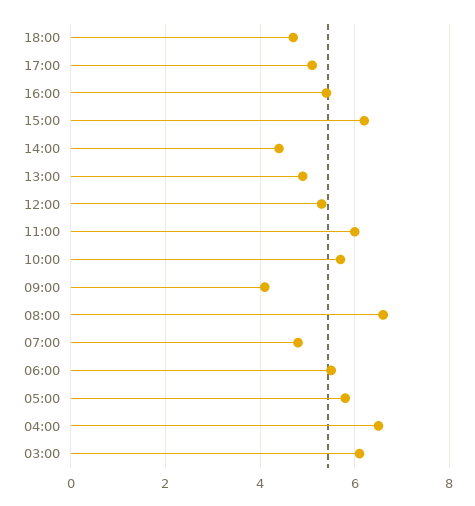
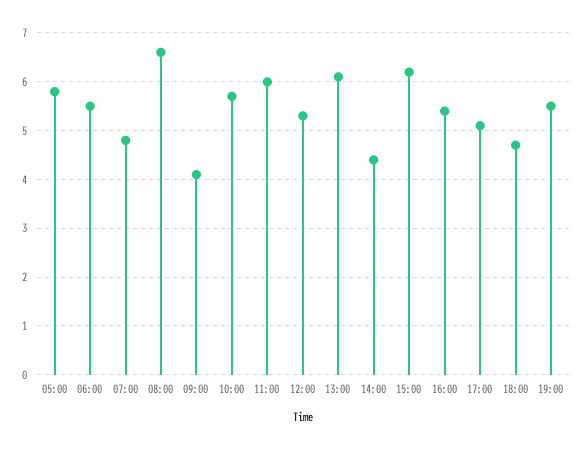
13:00: 5 -> 6
04:00: 6.5 -> none
03:00: 6 -> none
19:00: none -> 5.5

